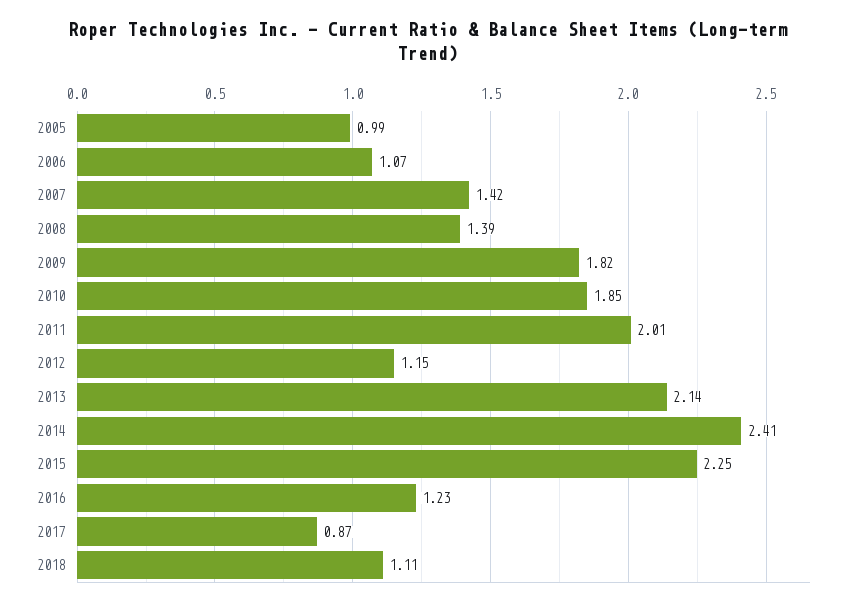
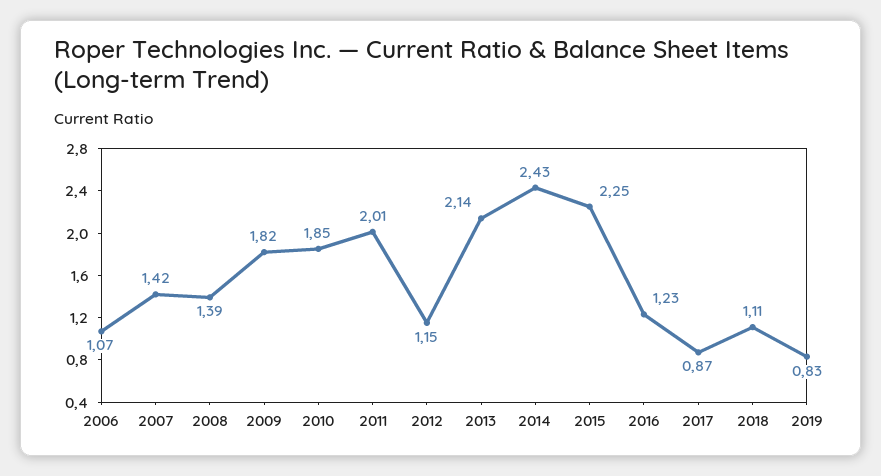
2005: 0.99 -> none
2014: 2.41 -> 2.43
2019: none -> 0.83

